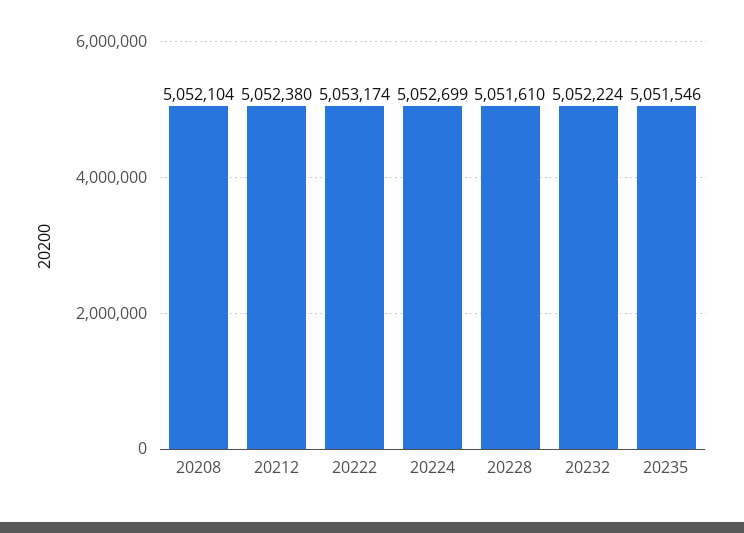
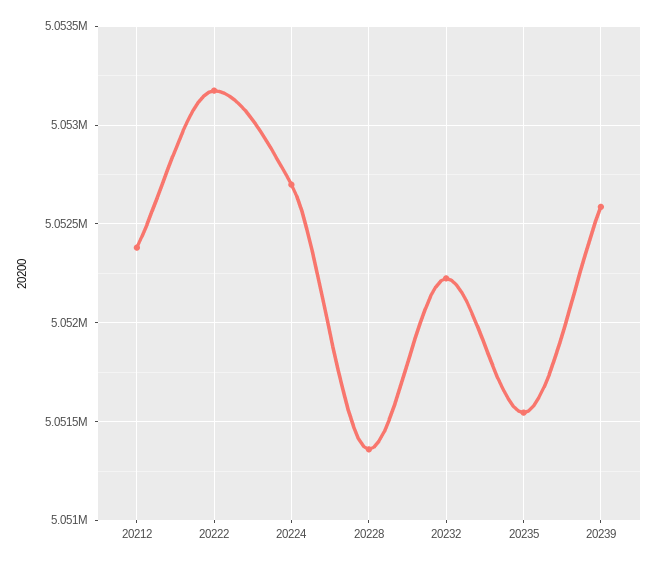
20208: 5052104 -> none
20228: 5051610 -> 5051350
20239: none -> 5052600

